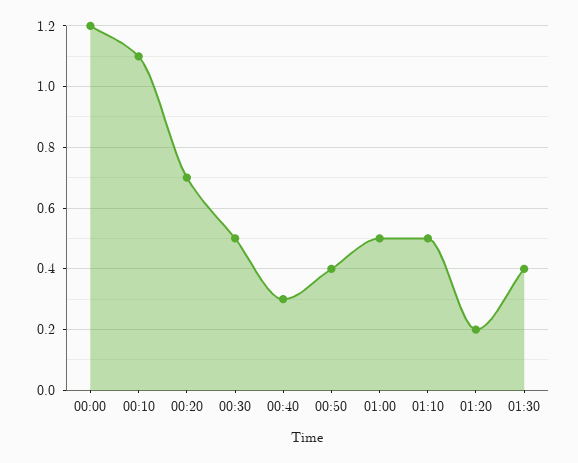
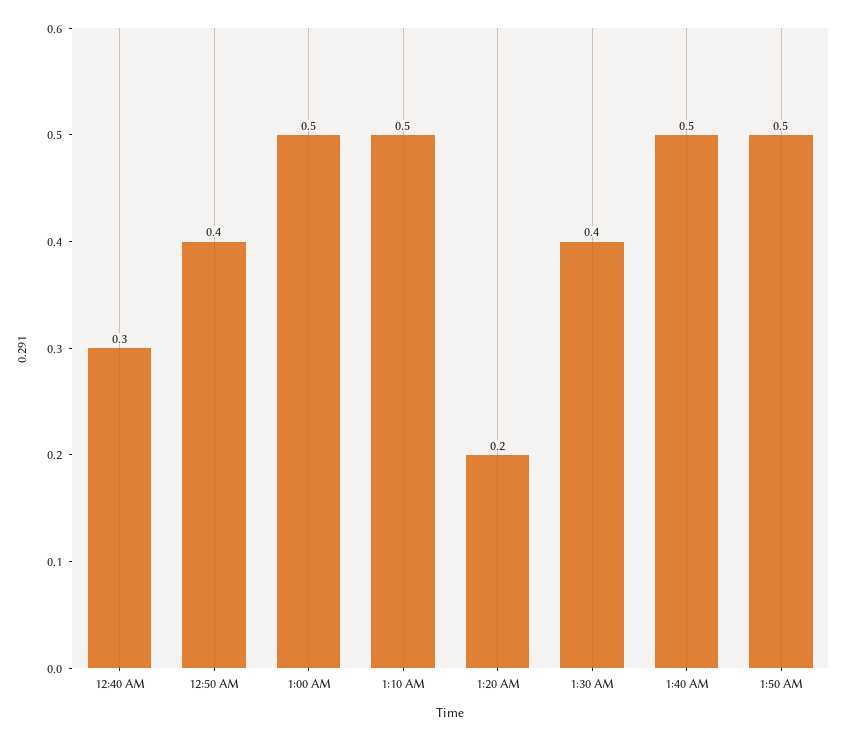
00:00: 1.2 -> none
00:10: 1.1 -> none
00:20: 0.7 -> none
00:30: 0.5 -> none
1:40 AM: none -> 0.5
1:50 AM: none -> 0.5

